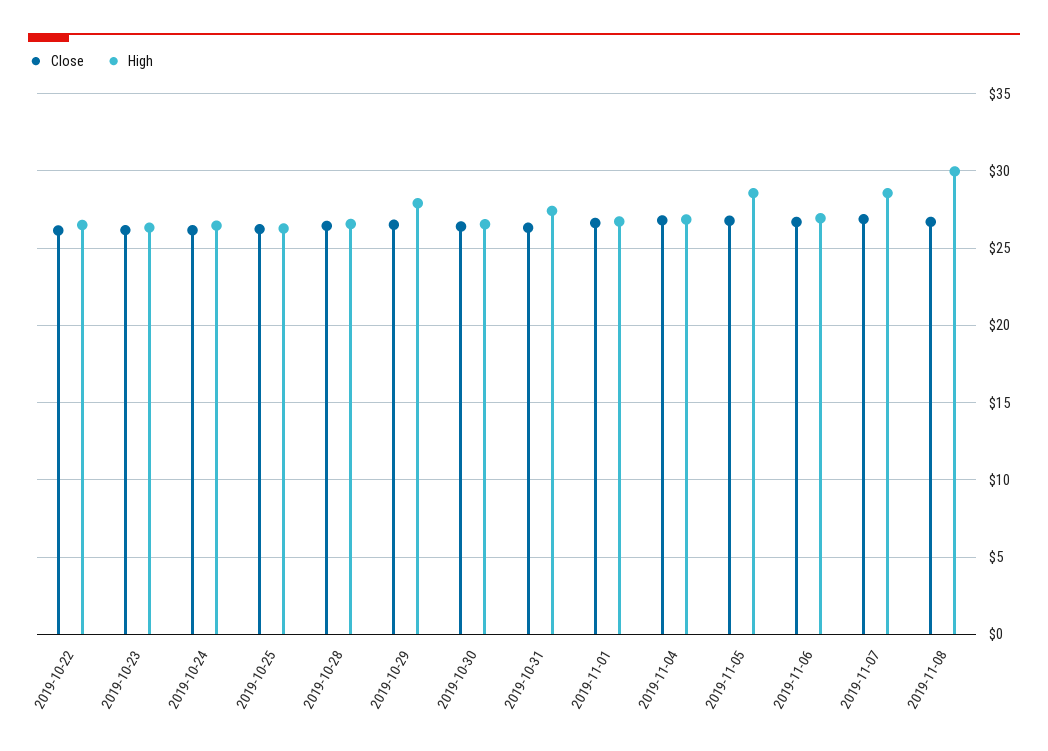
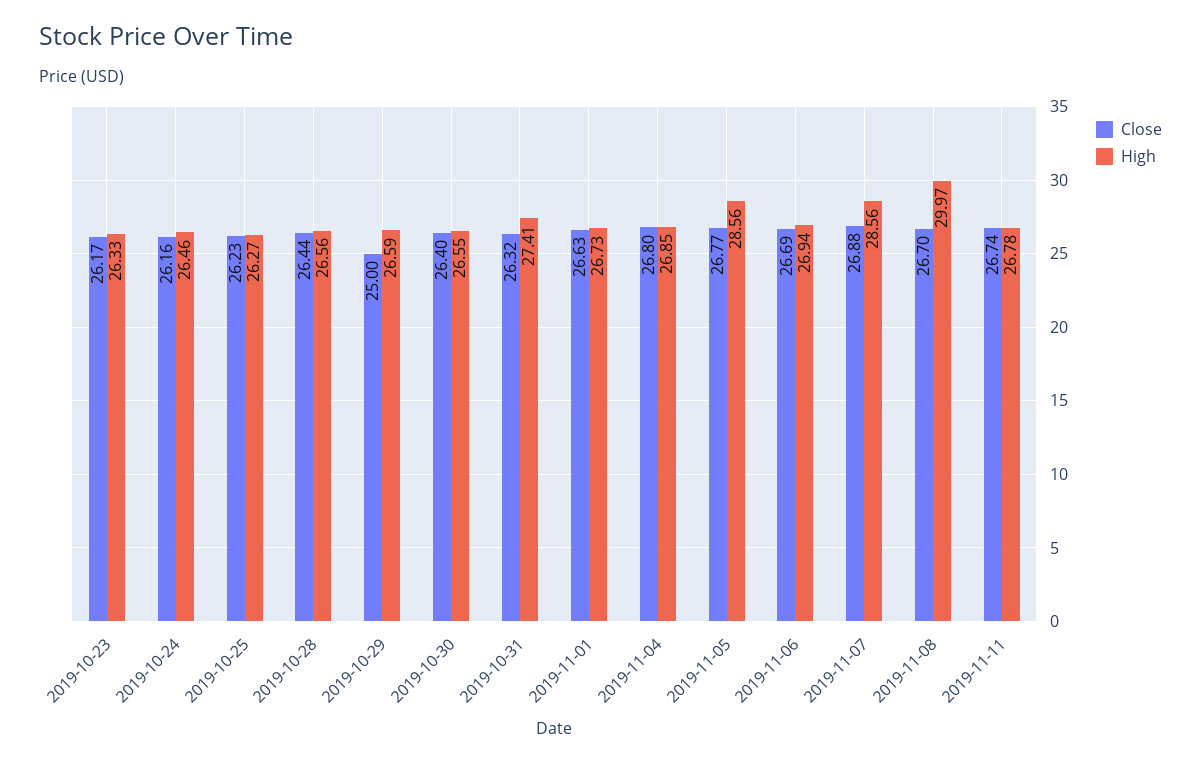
Close, 2019-10-22: 26 -> none
High, 2019-10-22: 26.5 -> none
Close, 2019-10-29: 26.5 -> 25
High, 2019-10-29: 28 -> 26.59
Close, 2019-11-11: none -> 26.74
High, 2019-11-11: none -> 26.78

